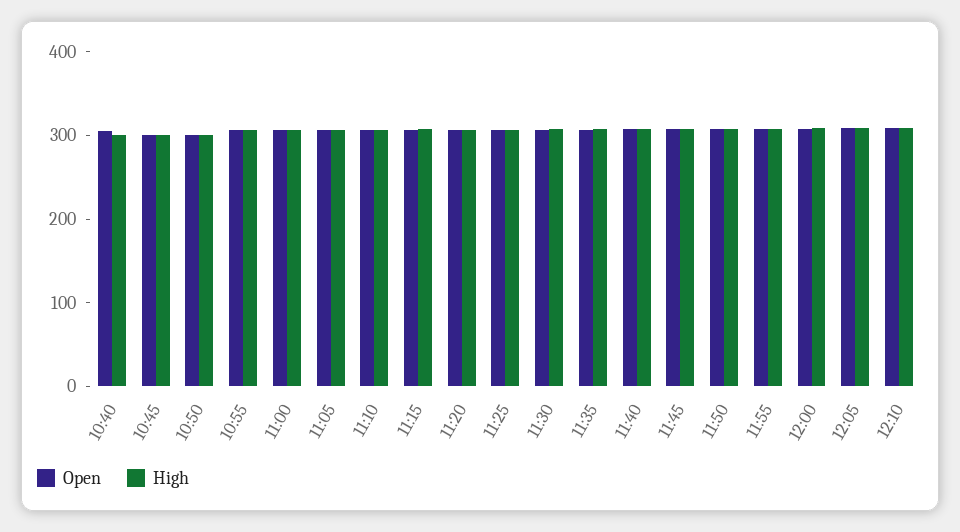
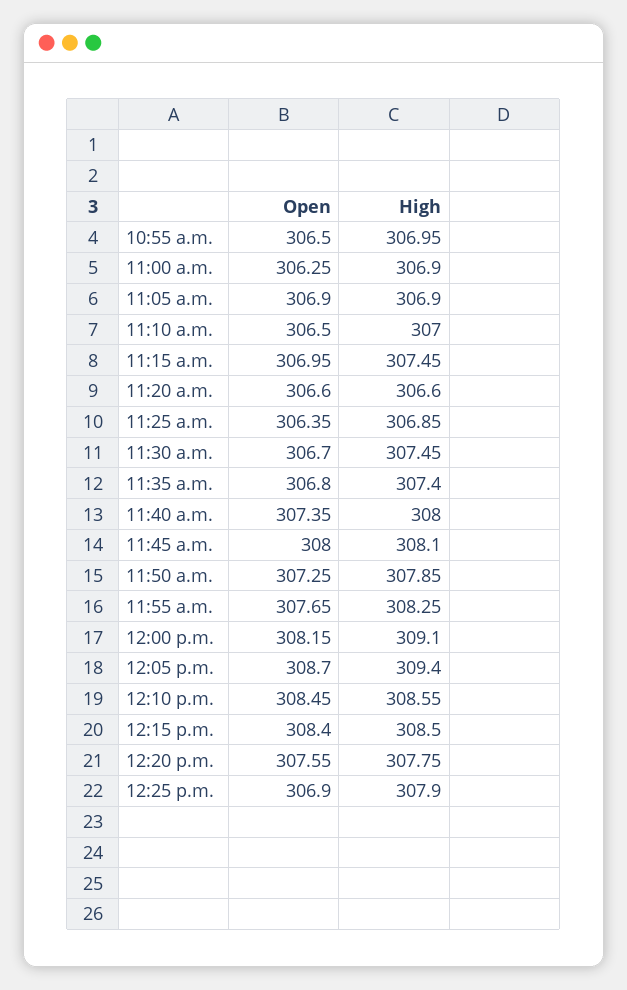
Open, 10:40: 300 -> none
High, 10:40: 300 -> none
Open, 10:45: 300 -> none
High, 10:45: 300 -> none
Open, 10:50: 300 -> none
High, 10:50: 300 -> none
Open, 12:15 p.m.: none -> 308.4
High, 12:15 p.m.: none -> 308.5
Open, 12:20 p.m.: none -> 307.55
High, 12:20 p.m.: none -> 307.75
Open, 12:25 p.m.: none -> 306.9
High, 12:25 p.m.: none -> 307.9

